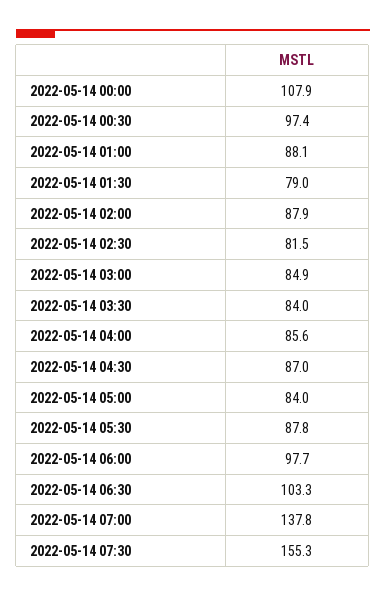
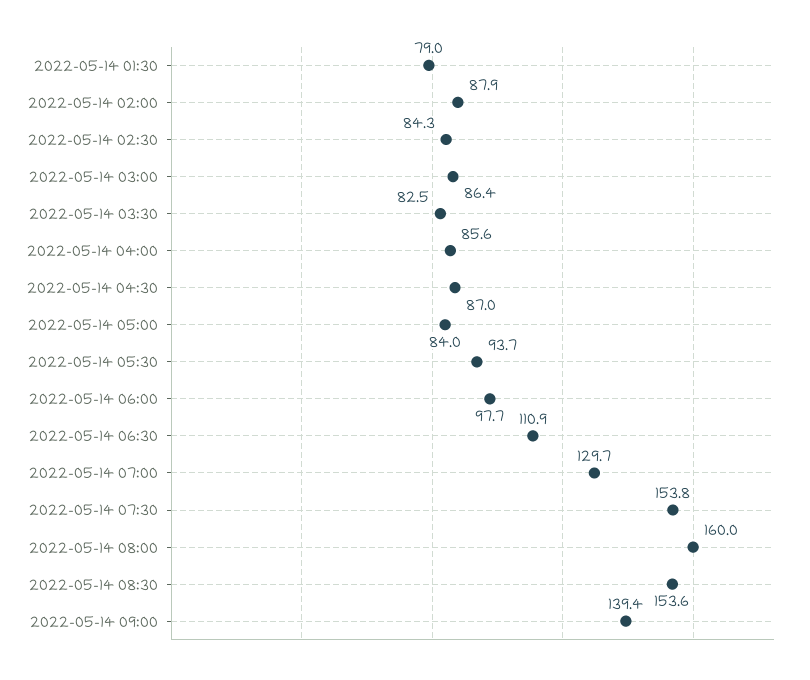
2022-05-14 00:00: 107.9 -> none
2022-05-14 00:30: 97.4 -> none
2022-05-14 01:00: 88.1 -> none
2022-05-14 02:30: 81.5 -> 84.3
2022-05-14 03:00: 84.9 -> 86.4
2022-05-14 03:30: 84 -> 82.5
2022-05-14 05:30: 87.8 -> 93.7
2022-05-14 06:30: 103.3 -> 110.9
2022-05-14 07:00: 137.8 -> 129.7
2022-05-14 07:30: 155.3 -> 153.8
2022-05-14 08:00: none -> 160
2022-05-14 08:30: none -> 153.6
2022-05-14 09:00: none -> 139.4

